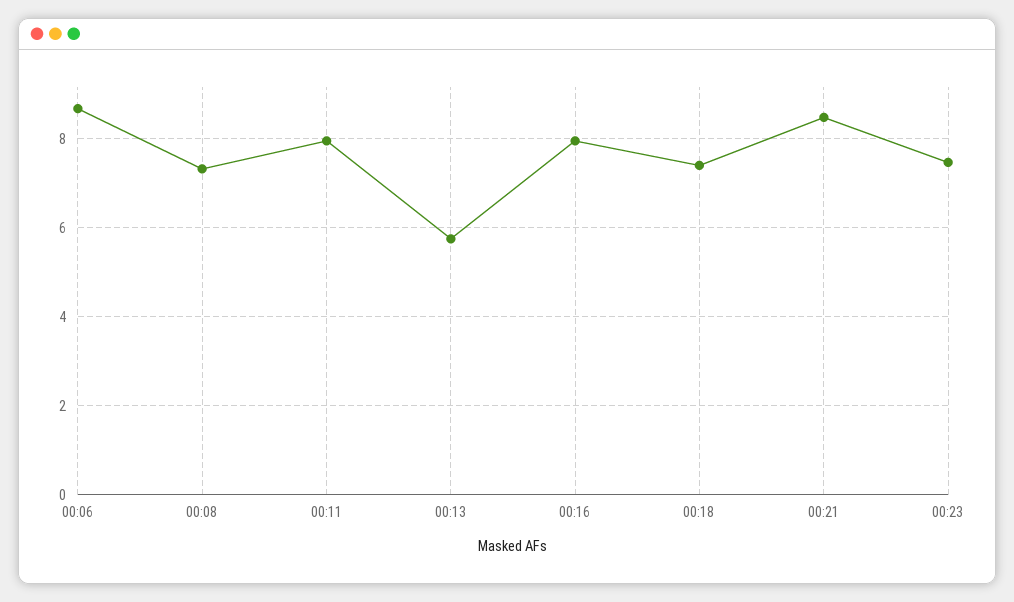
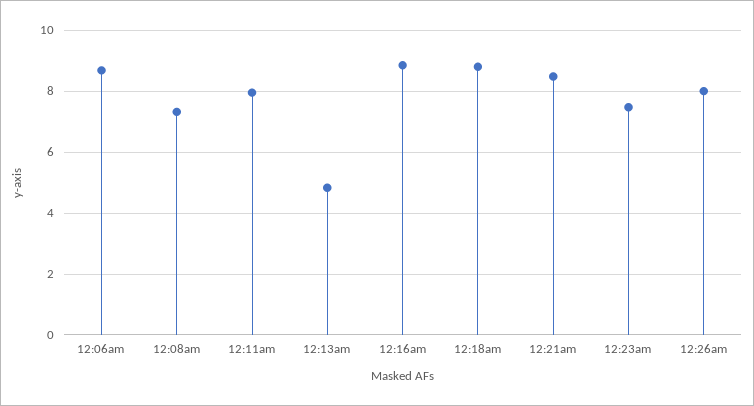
00:13: 5.8 -> 4.8
00:16: 8 -> 8.8
00:18: 7.4 -> 8.8
12:26am: none -> 8

